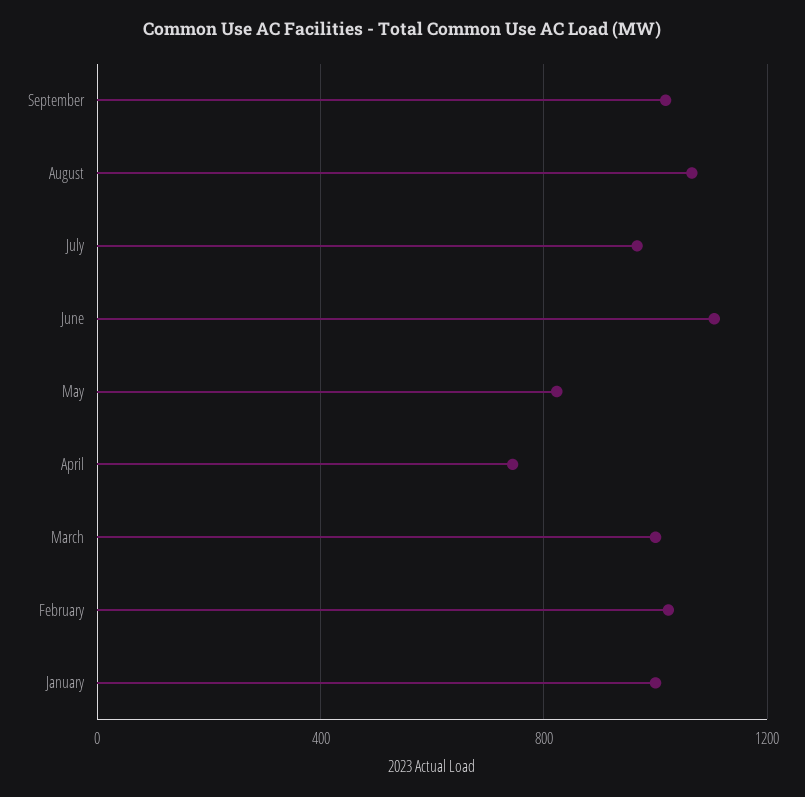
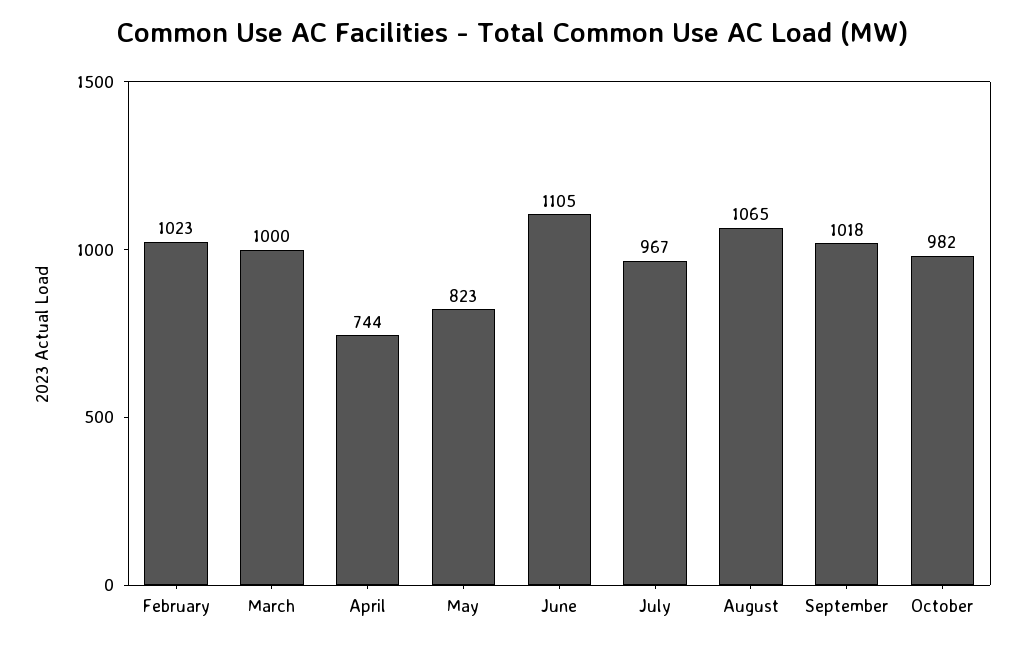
January: 1000 -> none
October: none -> 982

